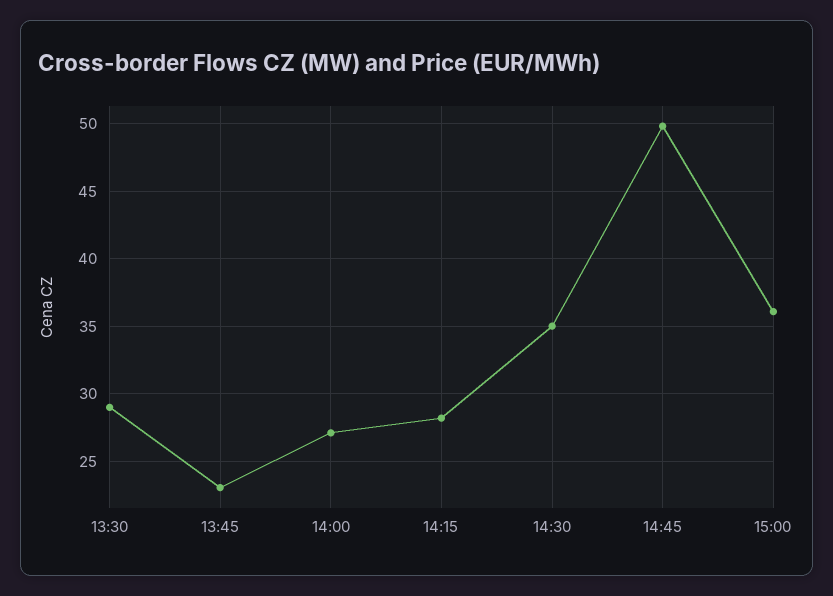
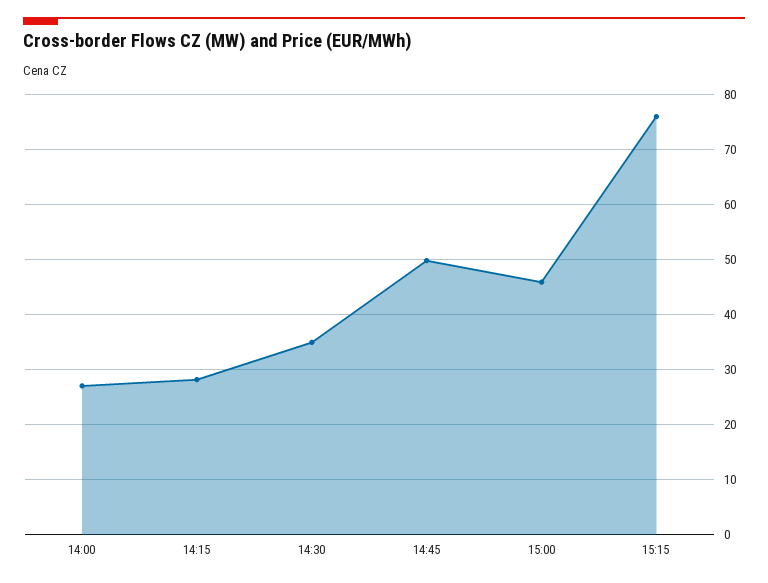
13:30: 29 -> none
13:45: 23 -> none
15:00: 36 -> 46
15:15: none -> 76

